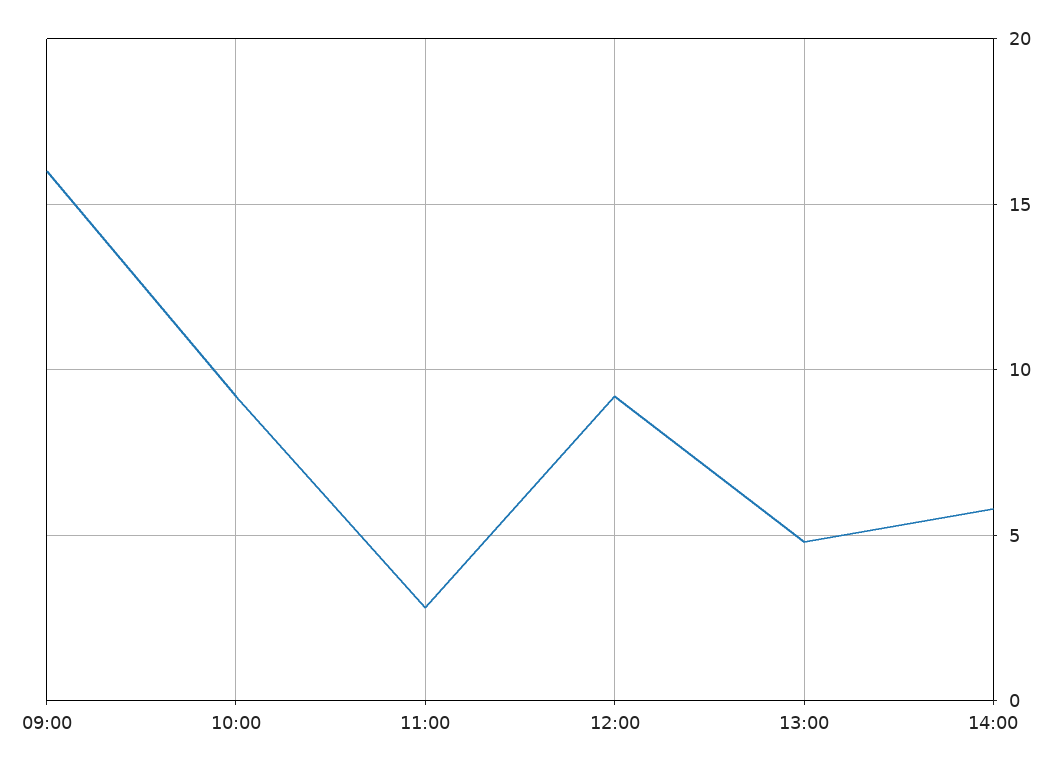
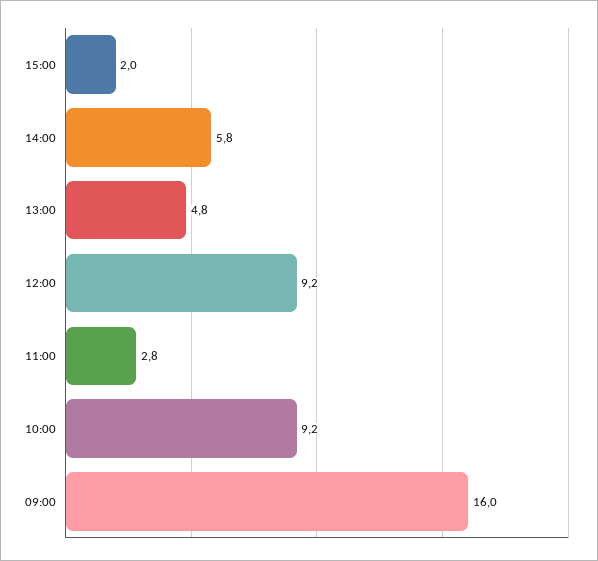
15:00: none -> 2

